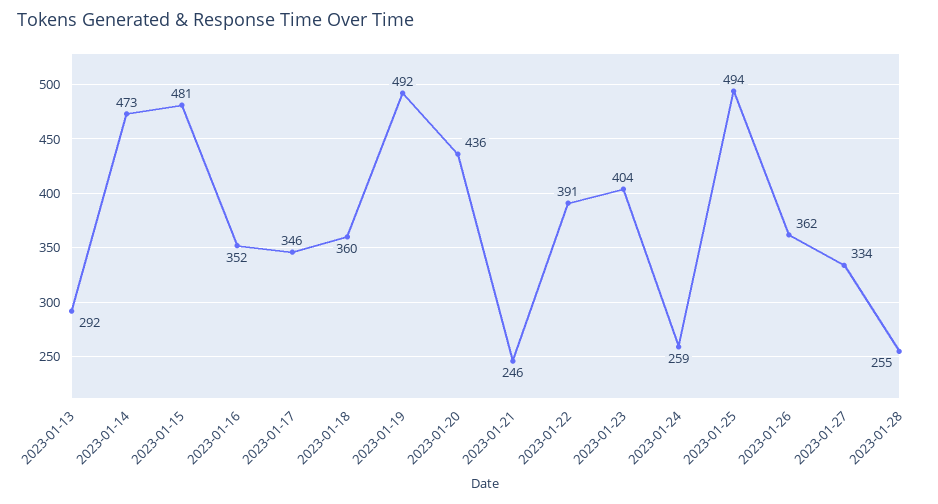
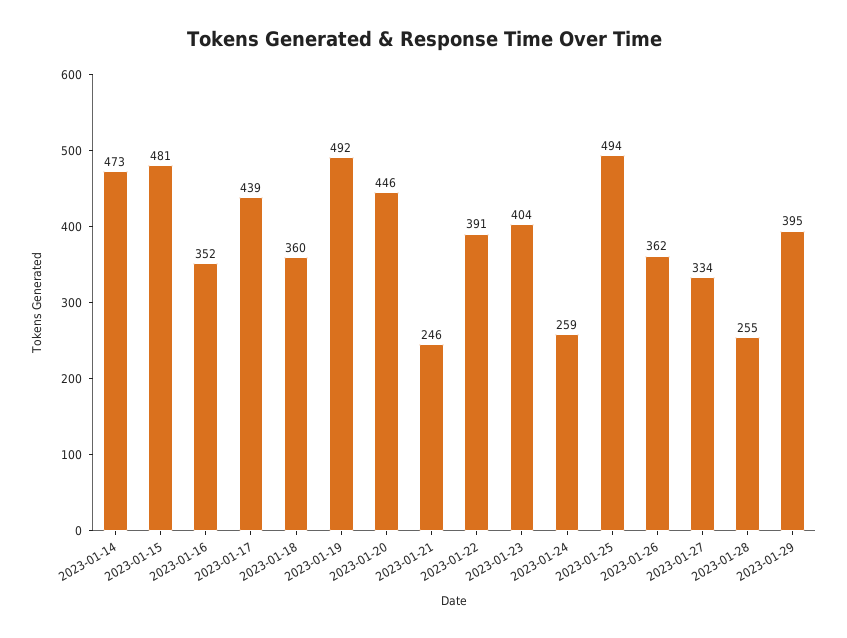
2023-01-13: 292 -> none
2023-01-17: 346 -> 439
2023-01-20: 436 -> 446
2023-01-29: none -> 395

